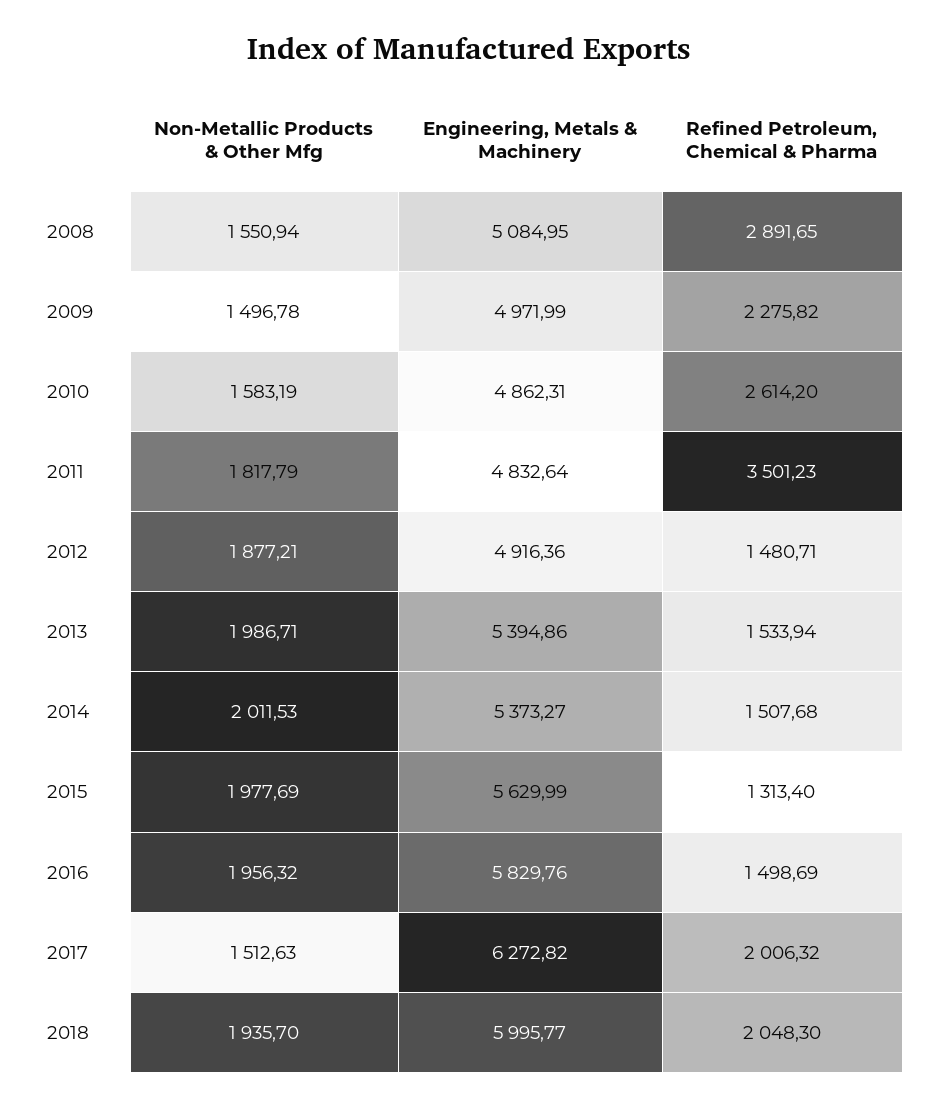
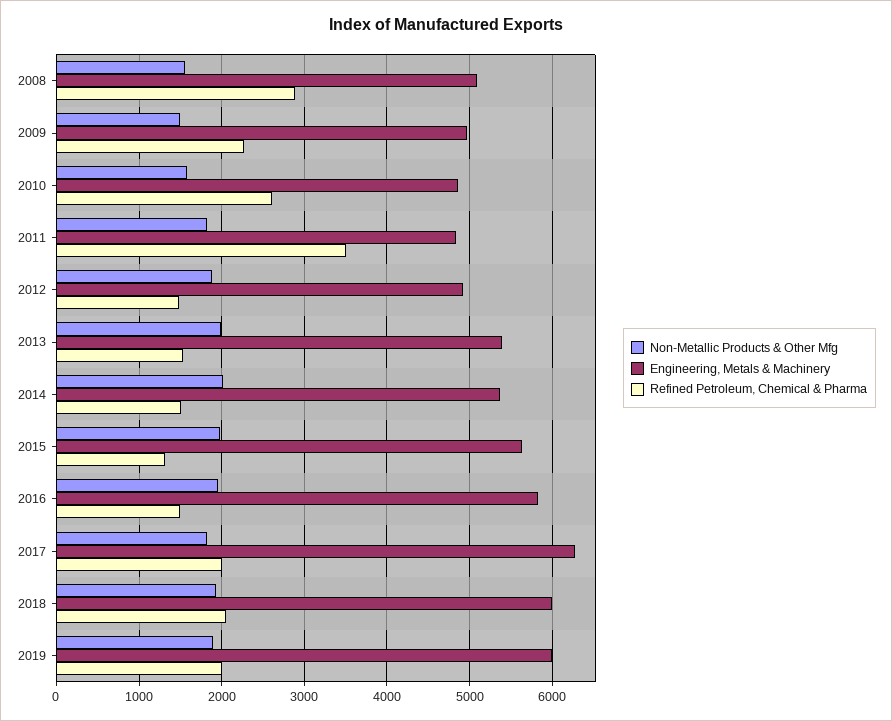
Non-Metallic Products & Other Mfg, 2017: 1512.63 -> 1800
Non-Metallic Products & Other Mfg, 2019: none -> 1900
Engineering, Metals & Machinery, 2019: none -> 6000
Refined Petroleum, Chemical & Pharma, 2019: none -> 2000

